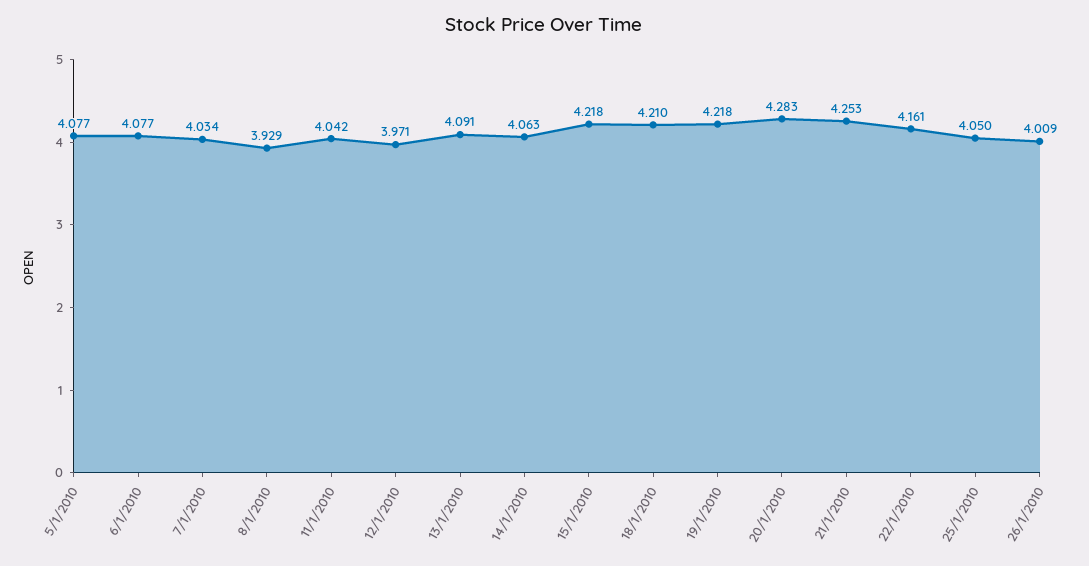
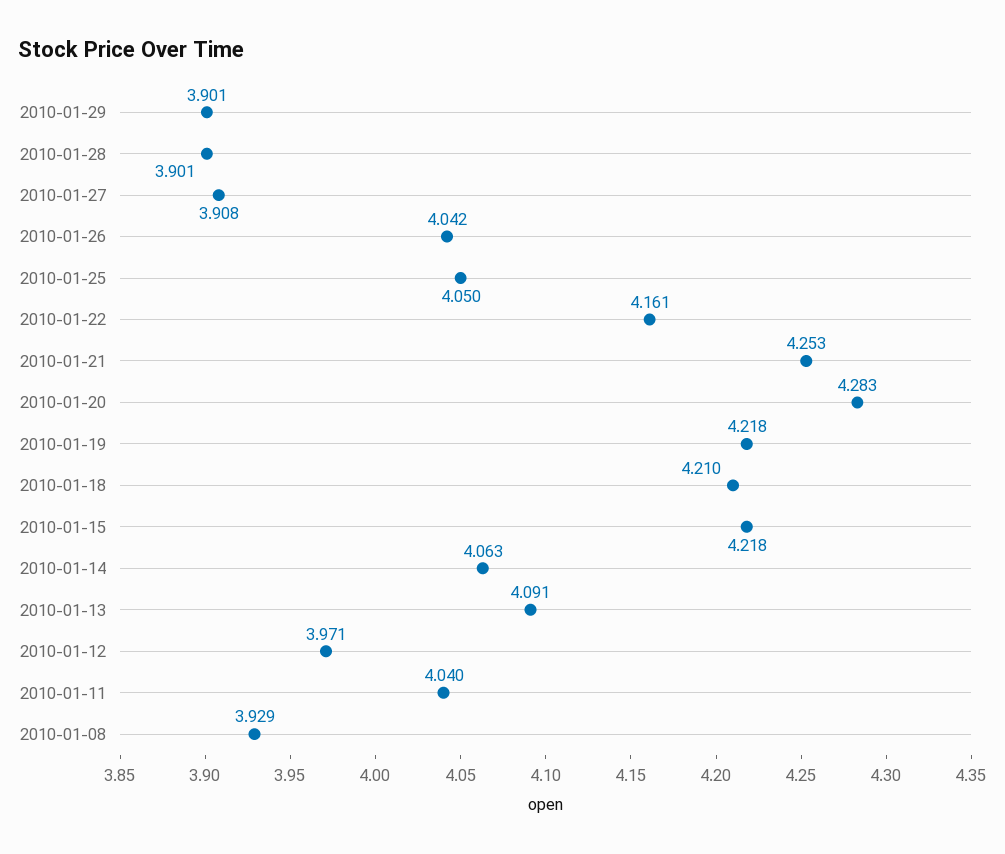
5/1/2010: 4.077 -> none
6/1/2010: 4.077 -> none
7/1/2010: 4.034 -> none
11/1/2010: 4.042 -> 4.04
26/1/2010: 4.009 -> 4.042
2010-01-29: none -> 3.901
2010-01-28: none -> 3.901
2010-01-27: none -> 3.908

